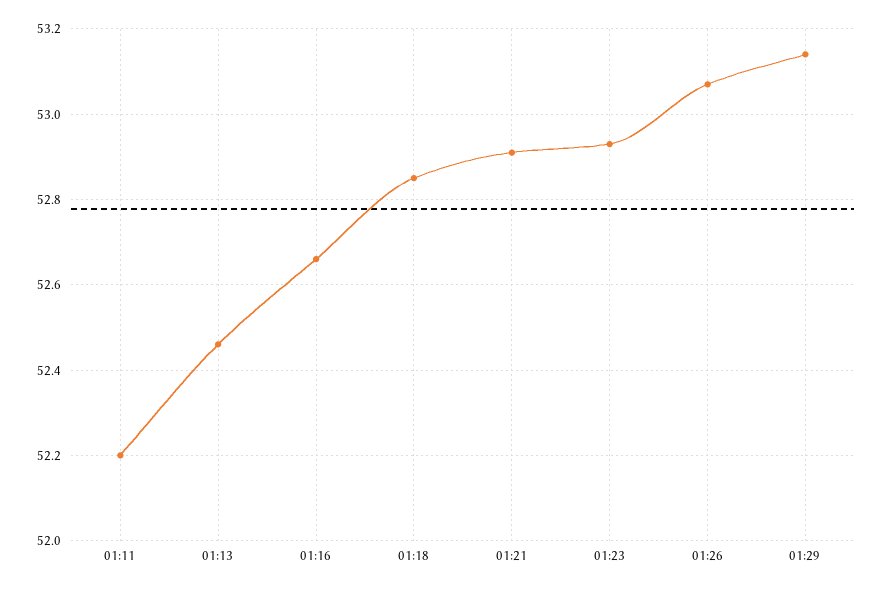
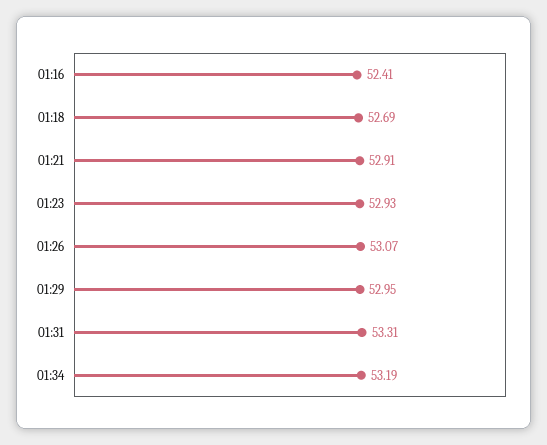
01:11: 52.2 -> none
01:13: 52.45 -> none
01:16: 52.65 -> 52.41
01:18: 52.85 -> 52.69
01:29: 53.15 -> 52.95
01:31: none -> 53.31
01:34: none -> 53.19

